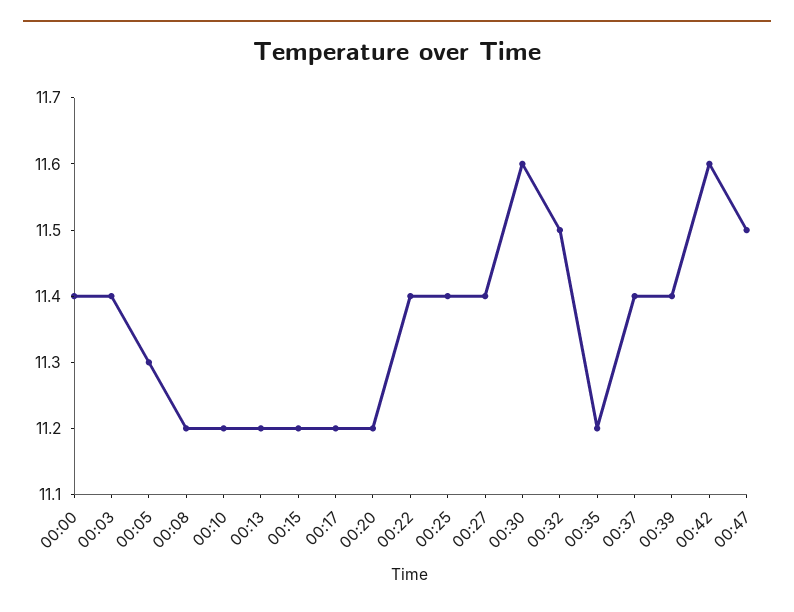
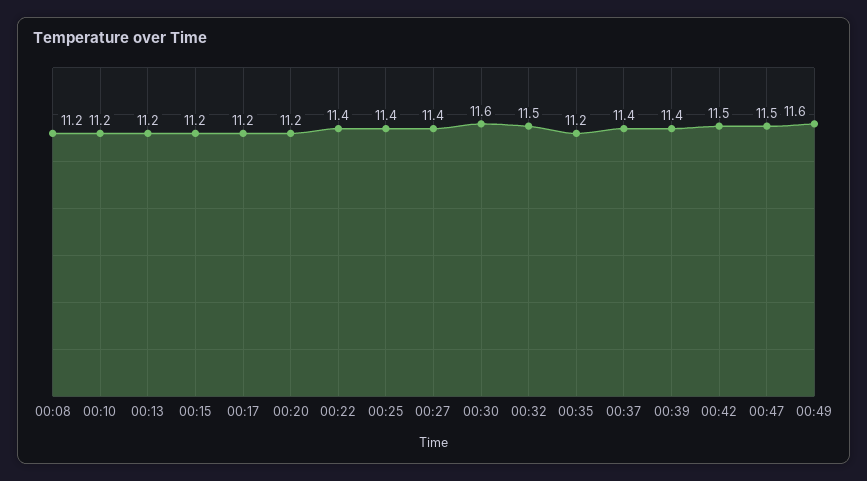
00:00: 11.4 -> none
00:03: 11.4 -> none
00:05: 11.3 -> none
00:42: 11.6 -> 11.5
00:49: none -> 11.6

